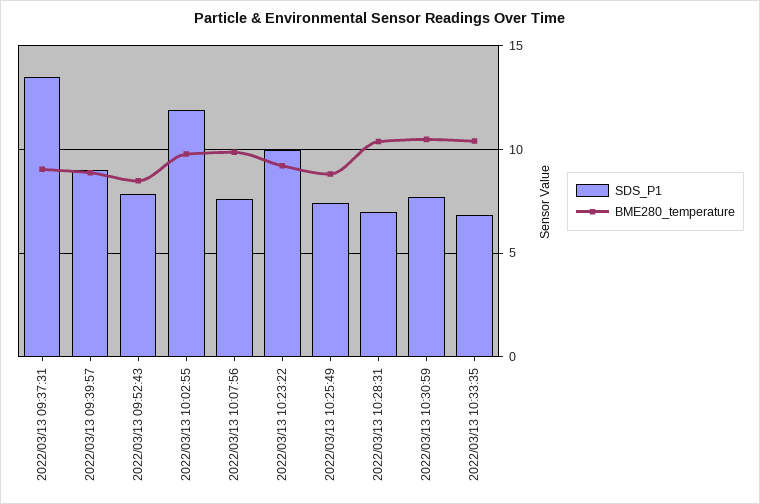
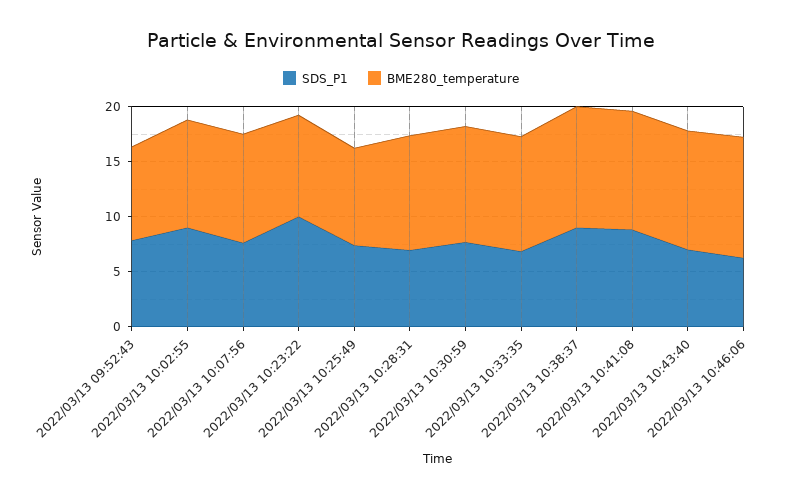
SDS_P1, 2022/03/13 09:37:31: 13.5 -> none
BME280_temperature, 2022/03/13 09:37:31: 9 -> none
SDS_P1, 2022/03/13 09:39:57: 9 -> none
BME280_temperature, 2022/03/13 09:39:57: 9 -> none
SDS_P1, 2022/03/13 10:02:55: 12 -> 9
SDS_P1, 2022/03/13 10:38:37: none -> 9
BME280_temperature, 2022/03/13 10:38:37: none -> 11
SDS_P1, 2022/03/13 10:41:08: none -> 9
BME280_temperature, 2022/03/13 10:41:08: none -> 11
SDS_P1, 2022/03/13 10:43:40: none -> 7
BME280_temperature, 2022/03/13 10:43:40: none -> 11
SDS_P1, 2022/03/13 10:46:06: none -> 6
BME280_temperature, 2022/03/13 10:46:06: none -> 11

